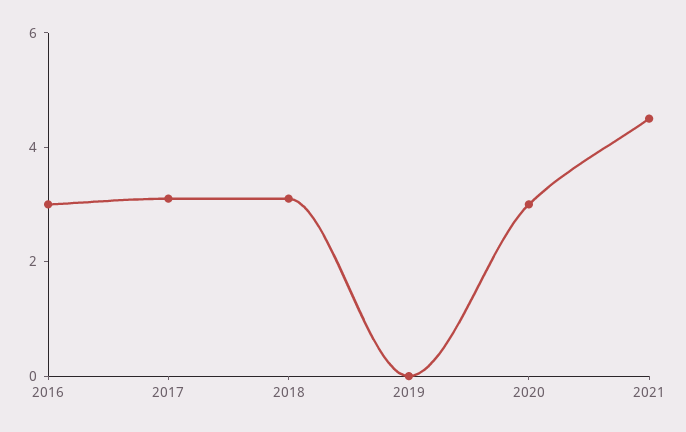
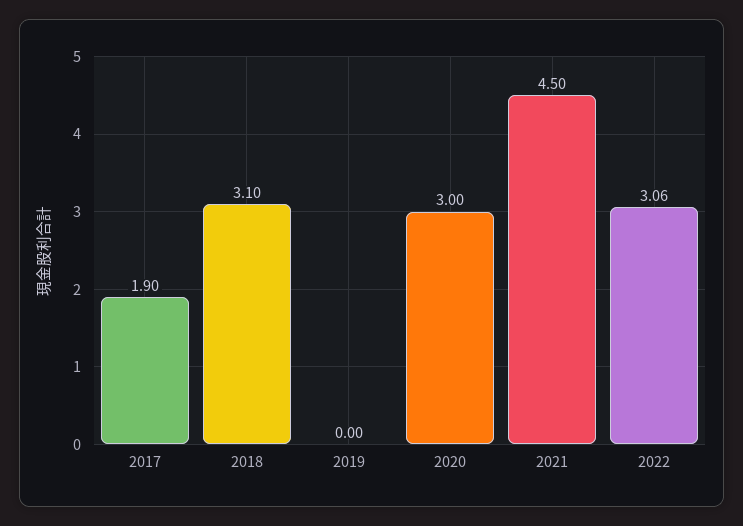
2016: 3 -> none
2017: 3 -> 1.9
2022: none -> 3.06

